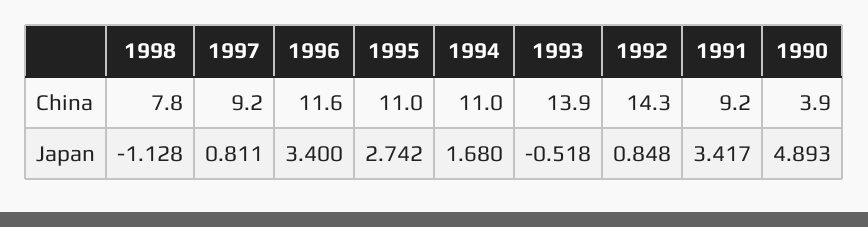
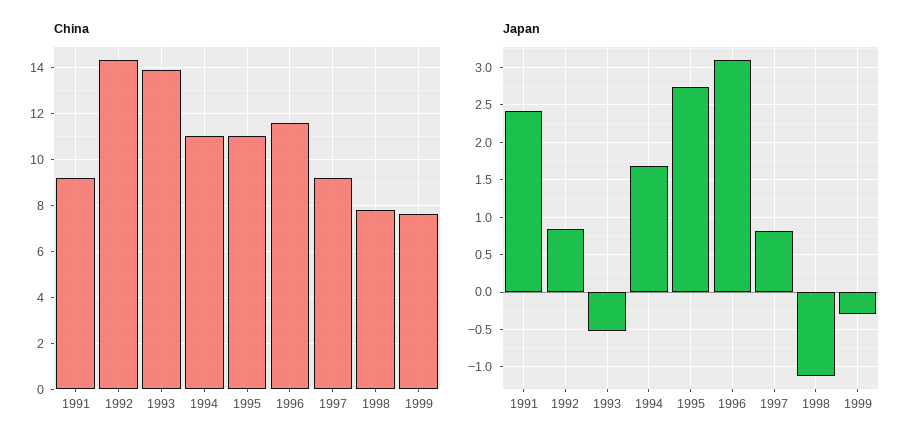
China, 1990: 3.9 -> none
Japan, 1996: 3.4 -> 3.1
Japan, 1991: 3.417 -> 2.4
Japan, 1990: 4.893 -> none
China, 1999: none -> 7.5
Japan, 1999: none -> -0.3

